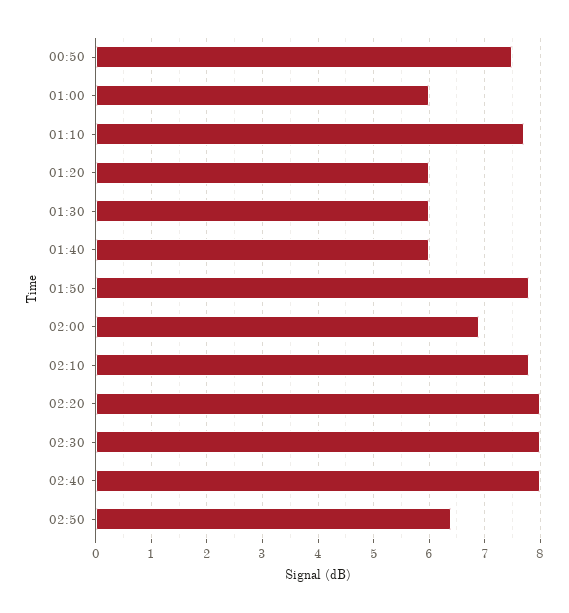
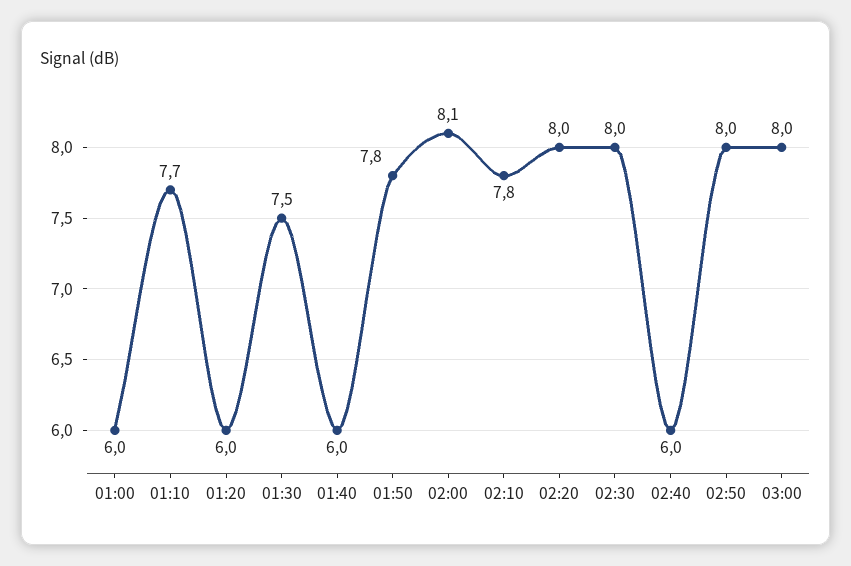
00:50: 7.5 -> none
01:30: 6 -> 7.5
02:00: 7 -> 8.1
02:40: 8 -> 6
02:50: 6.5 -> 8
03:00: none -> 8

